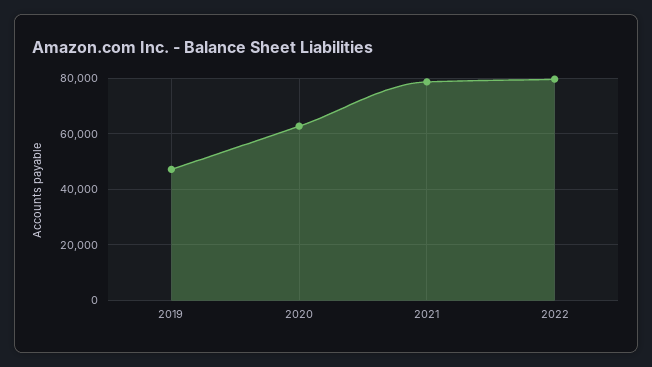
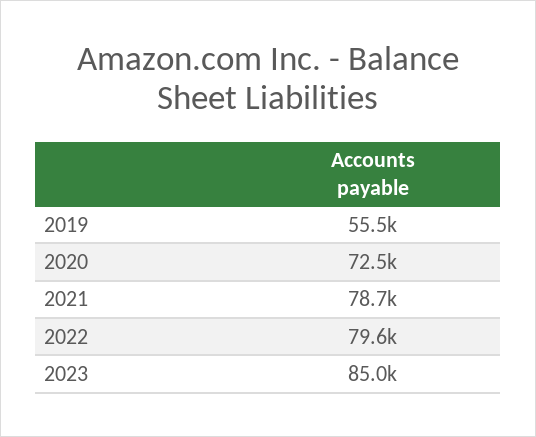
2019: 47500 -> 55500
2020: 62500 -> 72500
2023: none -> 85000

